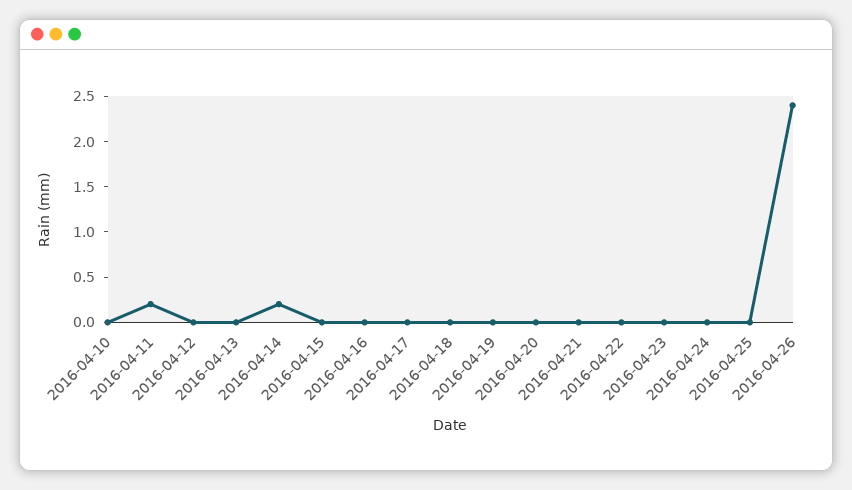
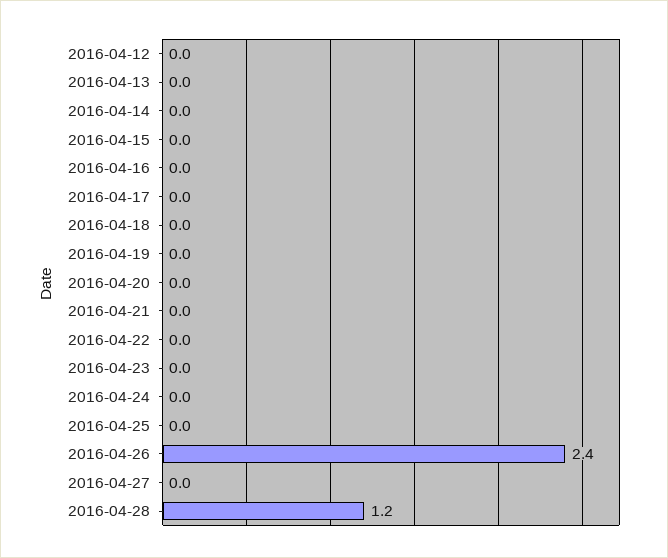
2016-04-10: 0 -> none
2016-04-11: 0.2 -> none
2016-04-14: 0.2 -> 0
2016-04-27: none -> 0
2016-04-28: none -> 1.2

